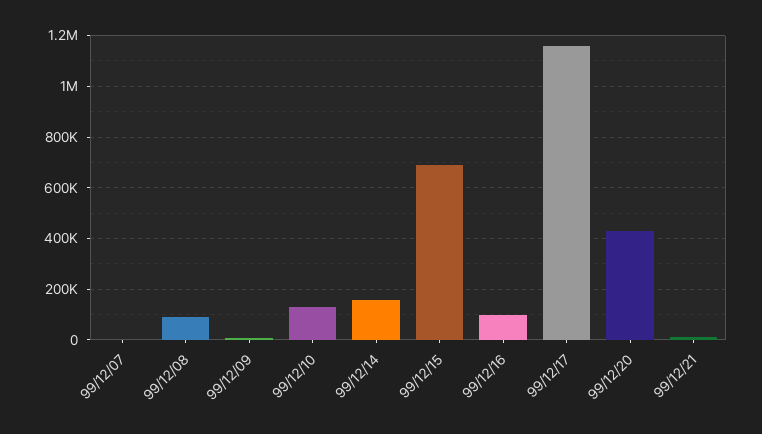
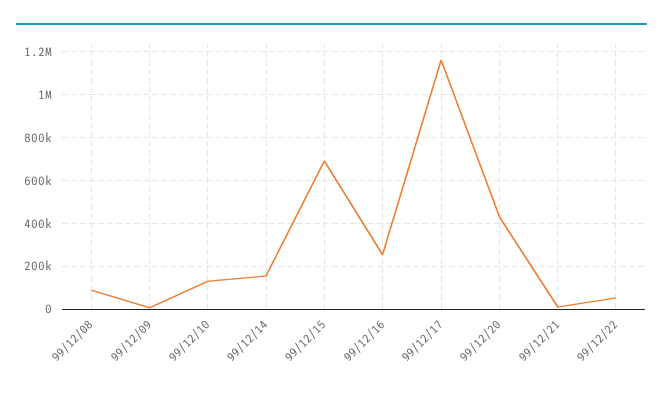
99/12/07: 0 -> none
99/12/16: 100000 -> 250000
99/12/22: none -> 50000

